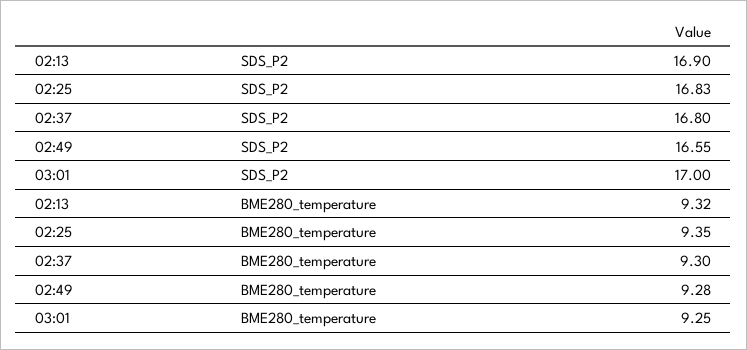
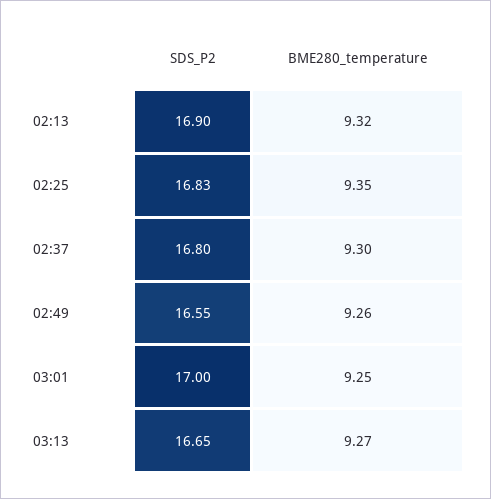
02:49, BME280_temperature: 9.28 -> 9.26
03:13, SDS_P2: none -> 16.65
03:13, BME280_temperature: none -> 9.27

